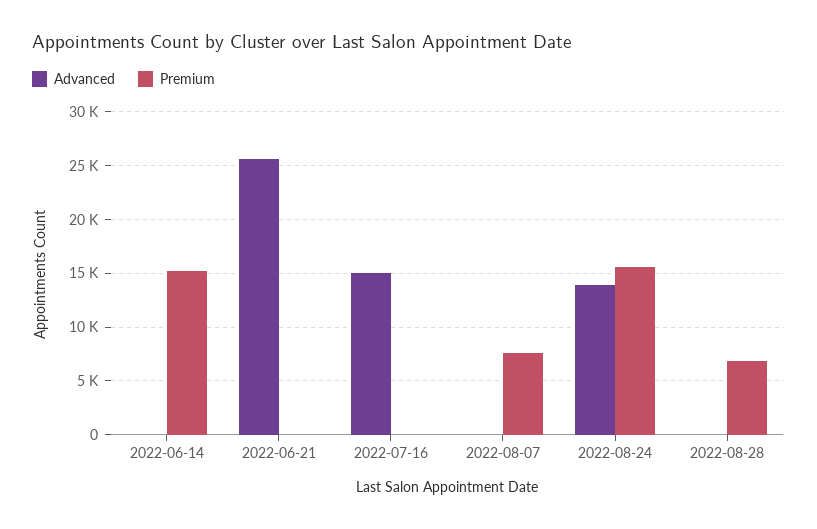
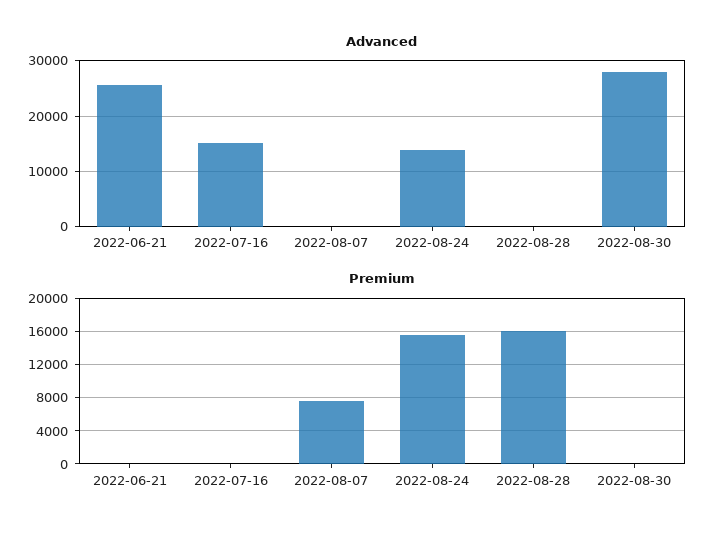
Advanced, 2022-06-14: 0 -> none
Premium, 2022-06-14: 15000 -> none
Premium, 2022-08-28: 7000 -> 16000
Advanced, 2022-08-30: none -> 28000
Premium, 2022-08-30: none -> 0

